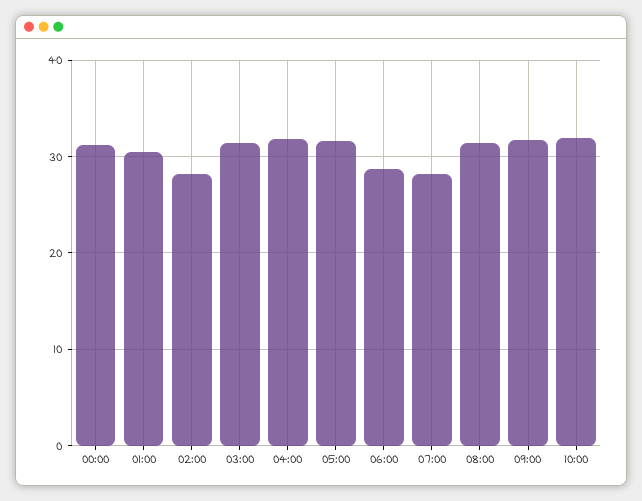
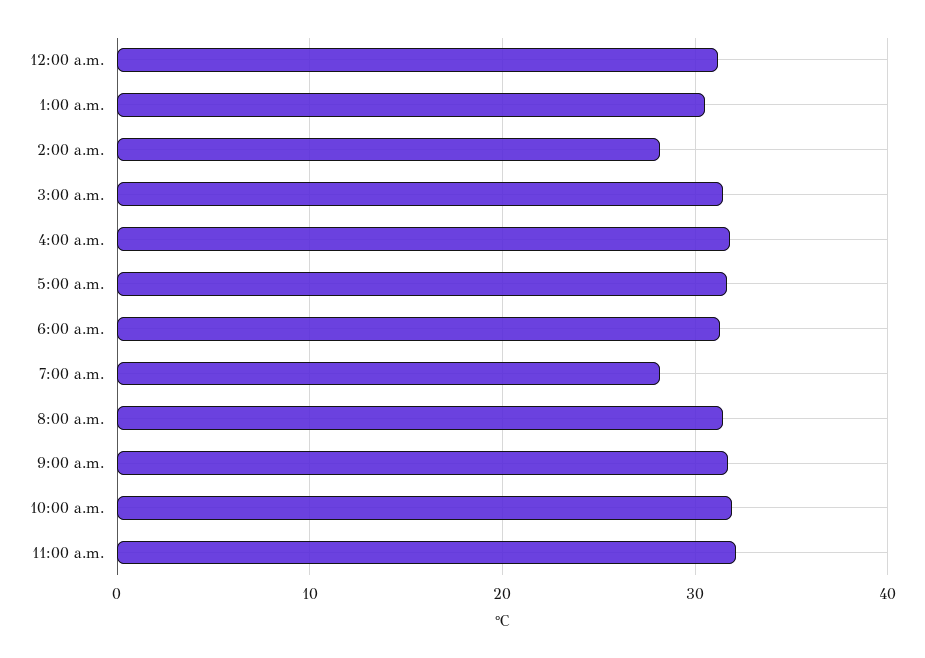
06:00: 29 -> 31
11:00 a.m.: none -> 32

